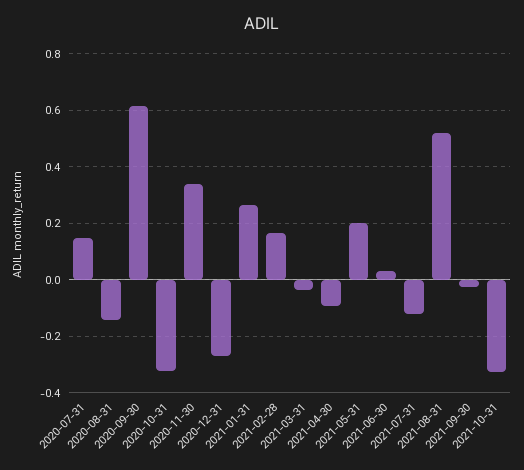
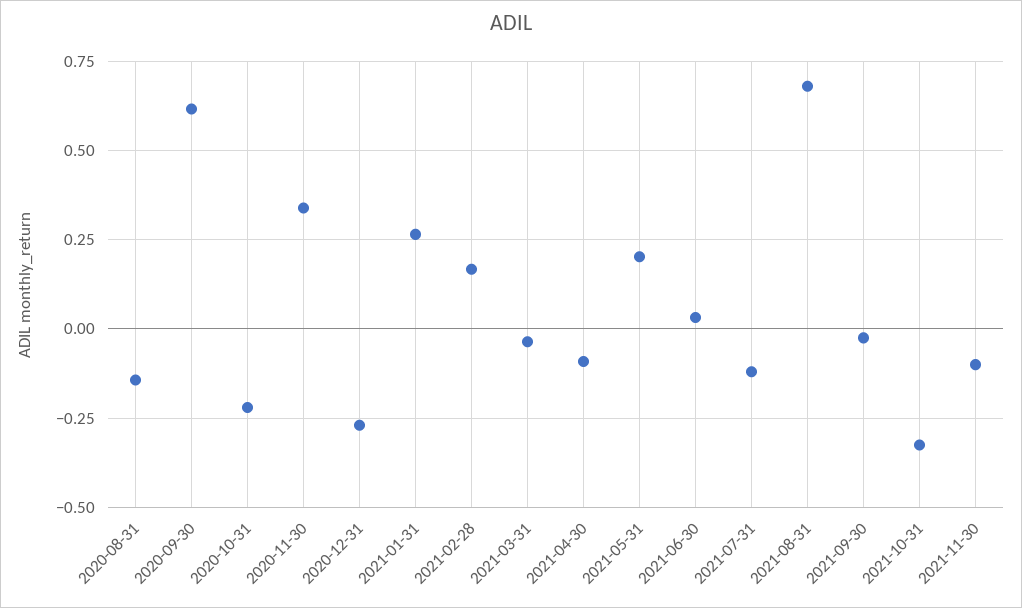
2020-07-31: 0.15 -> none
2020-10-31: -0.325 -> -0.225
2021-08-31: 0.525 -> 0.675
2021-11-30: none -> -0.1

